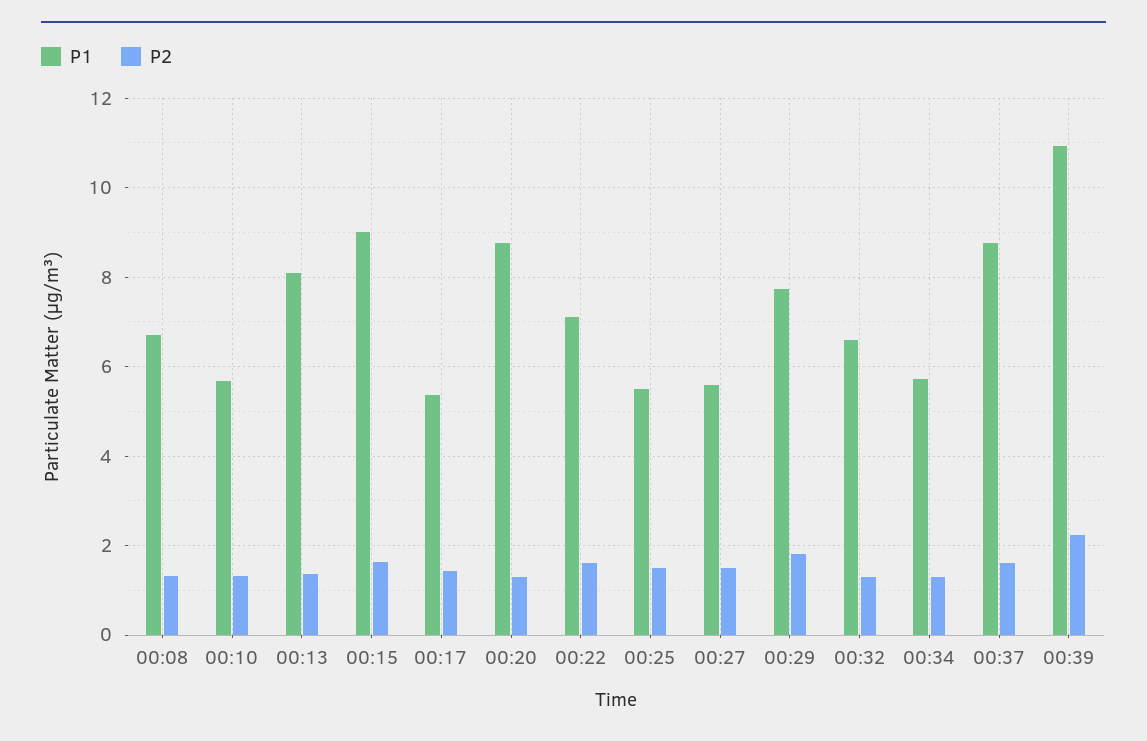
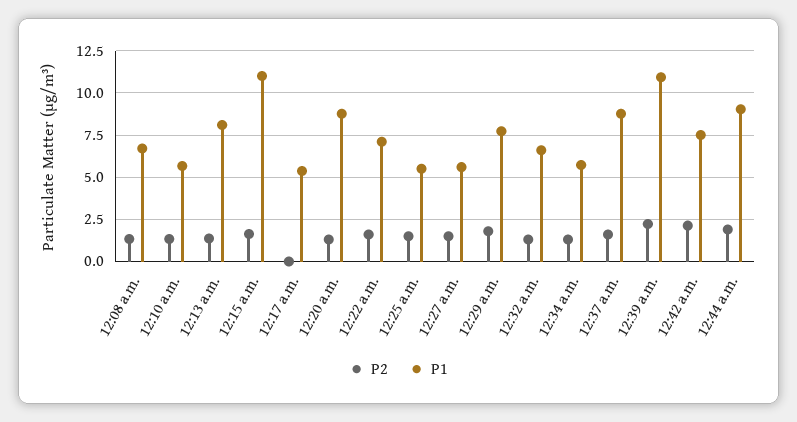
P1, 00:15: 9 -> 11
P2, 00:17: 1.4 -> 0
P2, 12:42 a.m.: none -> 2
P1, 12:42 a.m.: none -> 7.5
P2, 12:44 a.m.: none -> 2
P1, 12:44 a.m.: none -> 9

